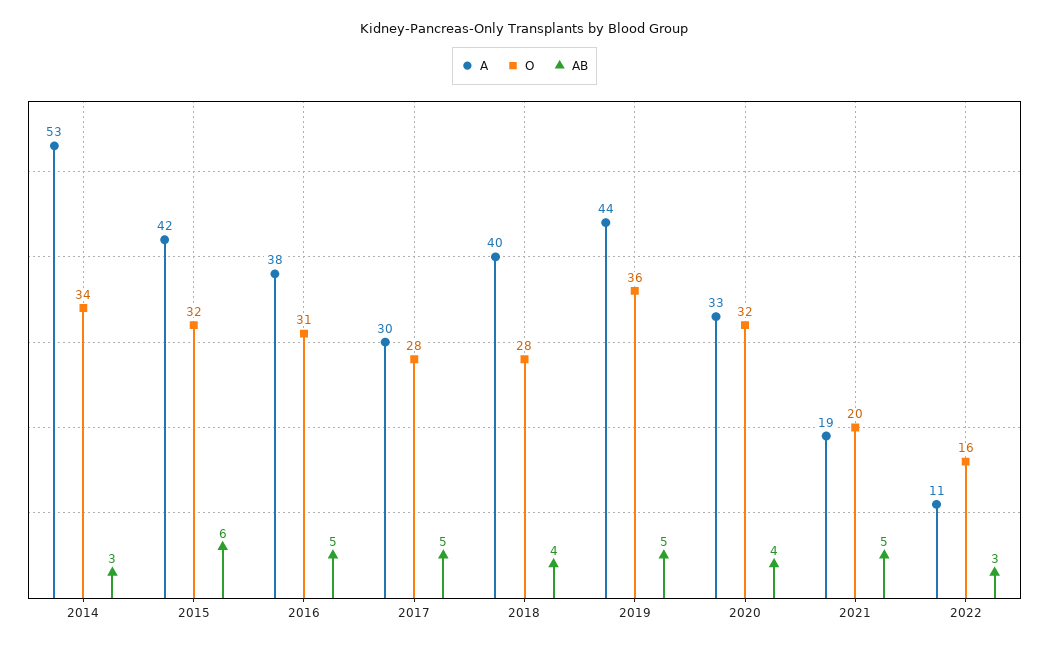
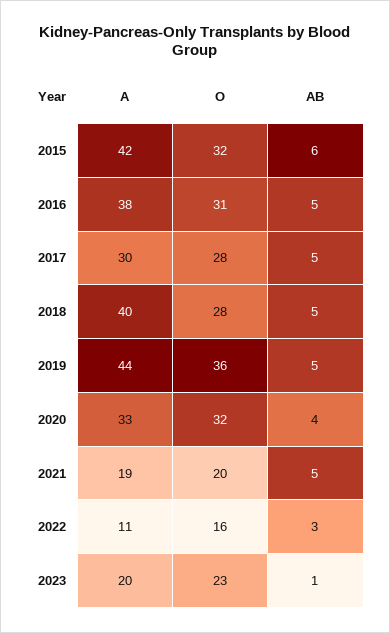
A, 2014: 53 -> none
O, 2014: 34 -> none
AB, 2014: 3 -> none
AB, 2018: 4 -> 5
A, 2023: none -> 20
O, 2023: none -> 23
AB, 2023: none -> 1

